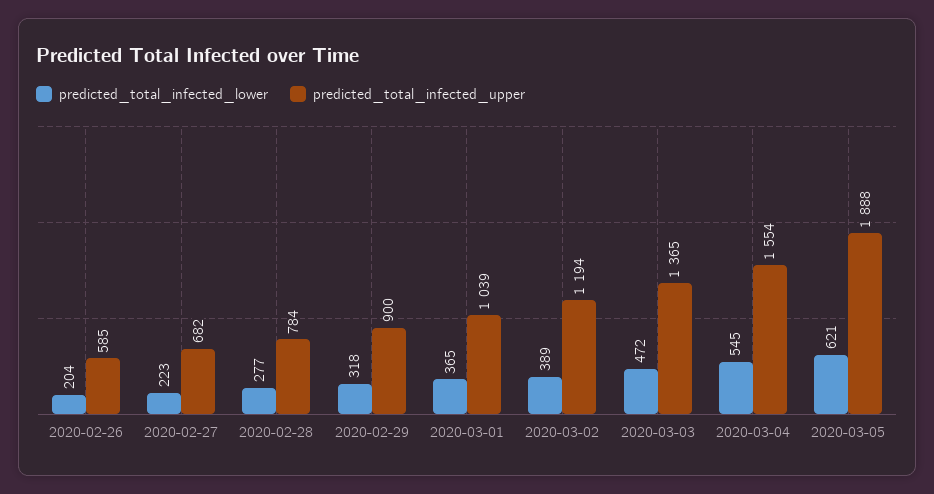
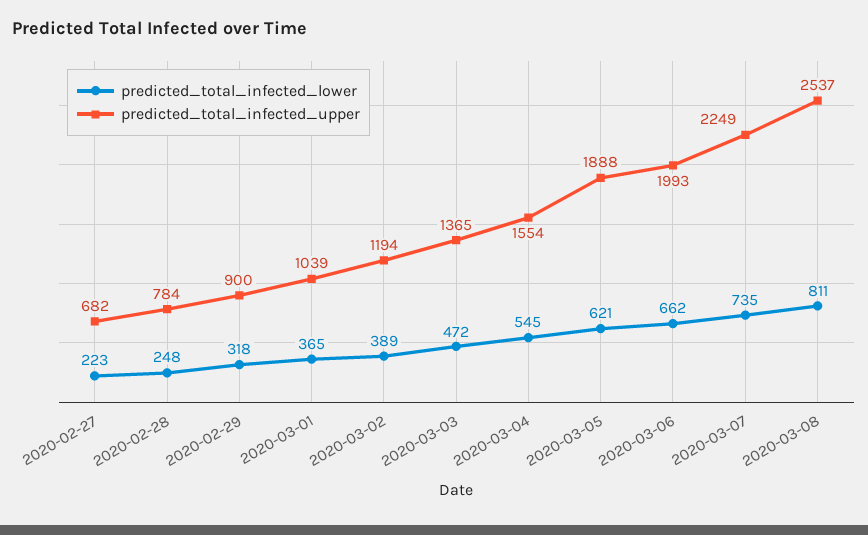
predicted_total_infected_lower, 2020-02-26: 204 -> none
predicted_total_infected_upper, 2020-02-26: 585 -> none
predicted_total_infected_lower, 2020-02-28: 277 -> 248
predicted_total_infected_lower, 2020-03-06: none -> 662
predicted_total_infected_upper, 2020-03-06: none -> 1993
predicted_total_infected_lower, 2020-03-07: none -> 735
predicted_total_infected_upper, 2020-03-07: none -> 2249
predicted_total_infected_lower, 2020-03-08: none -> 811
predicted_total_infected_upper, 2020-03-08: none -> 2537

